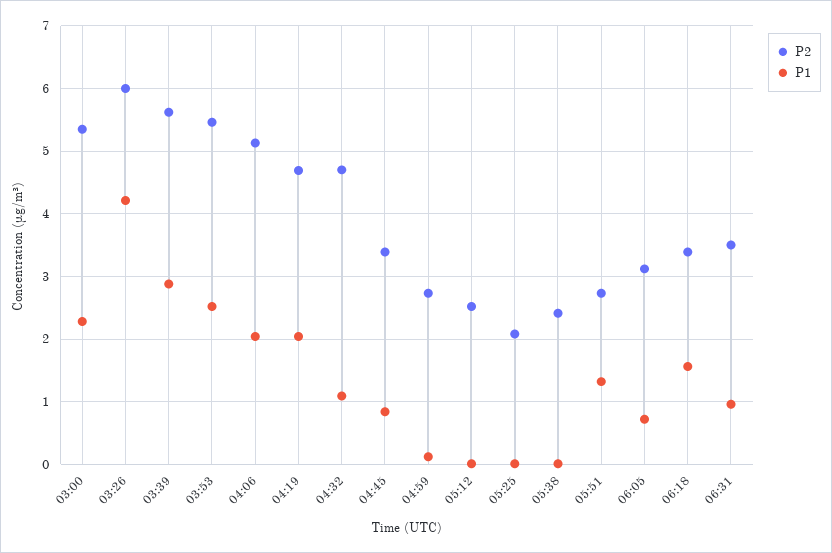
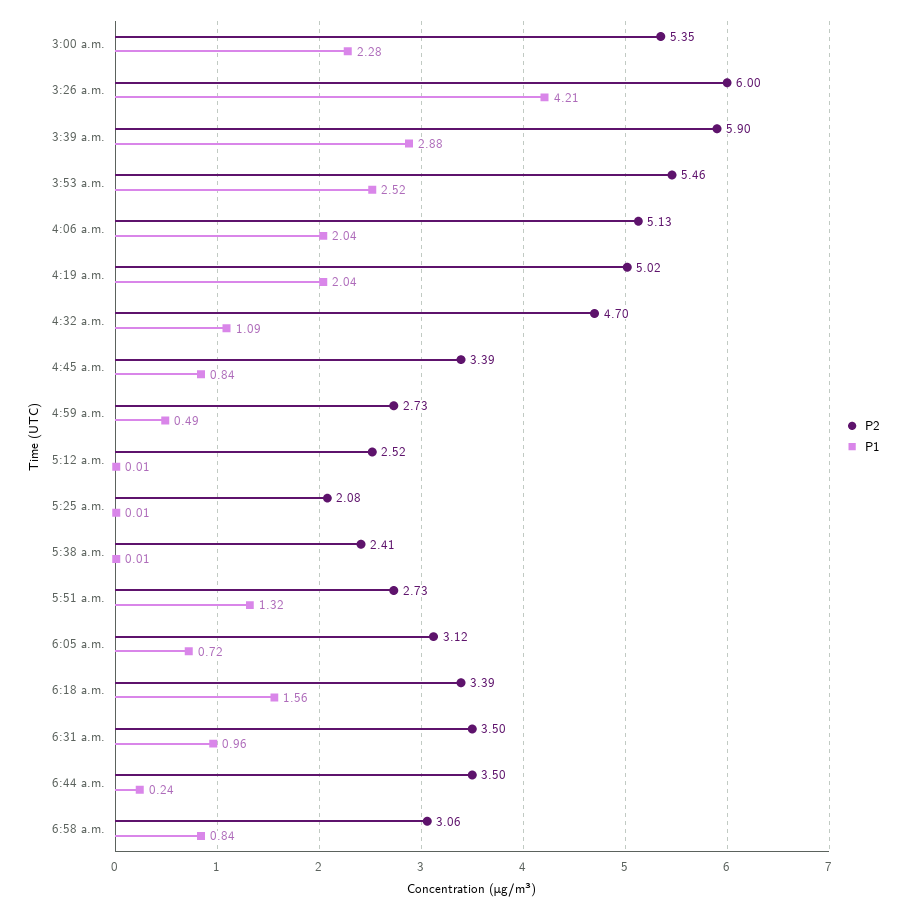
P2, 03:39: 5.6 -> 5.9
P2, 04:19: 4.7 -> 5.02
P1, 04:59: 0.1 -> 0.49
P2, 6:44 a.m.: none -> 3.5
P1, 6:44 a.m.: none -> 0.24
P2, 6:58 a.m.: none -> 3.06
P1, 6:58 a.m.: none -> 0.84

